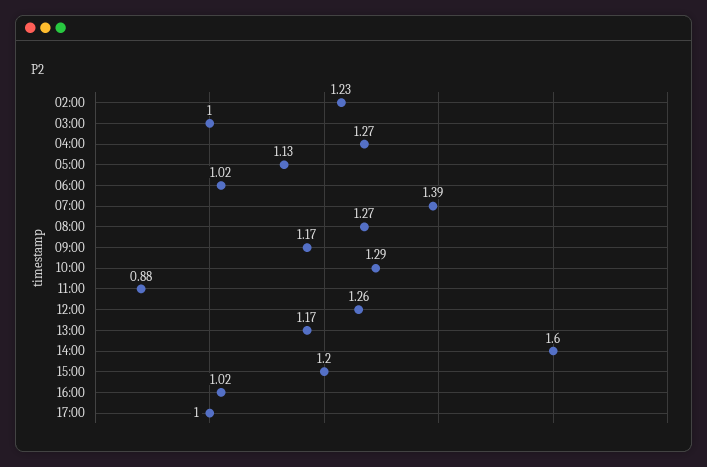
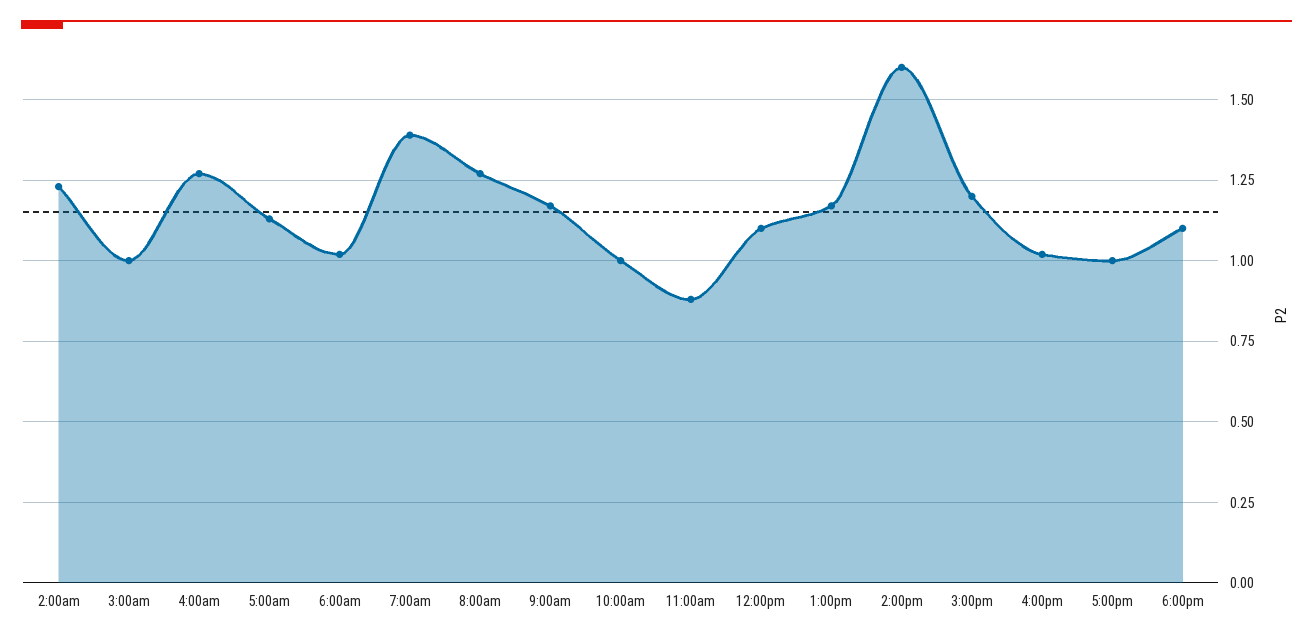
10:00: 1.29 -> 1
12:00: 1.26 -> 1.1
6:00pm: none -> 1.1

